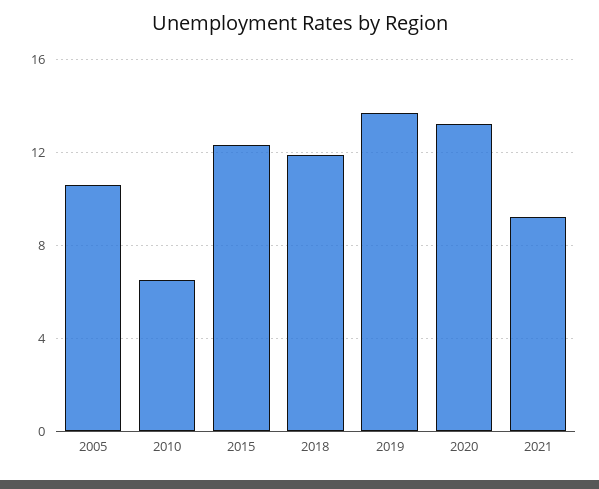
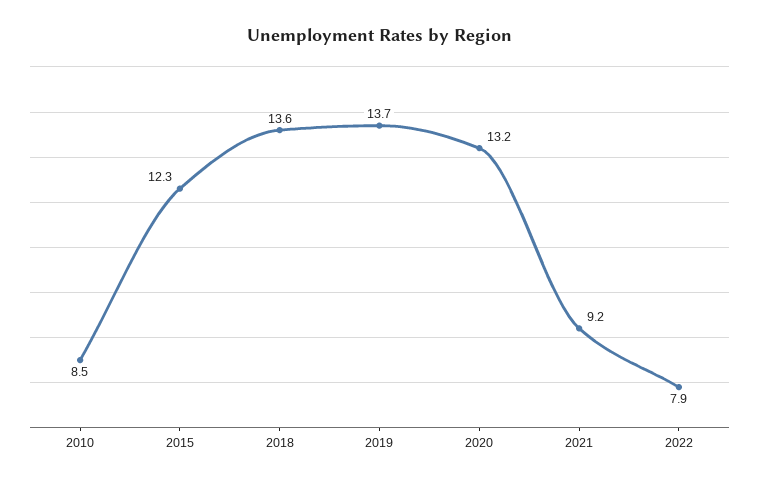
2005: 10.5 -> none
2010: 6.5 -> 8.5
2018: 12 -> 13.6
2022: none -> 7.9

